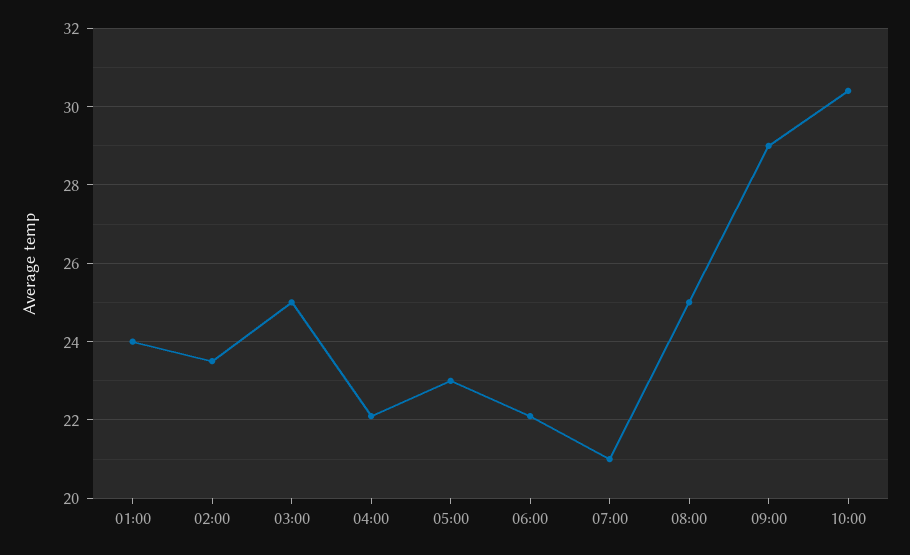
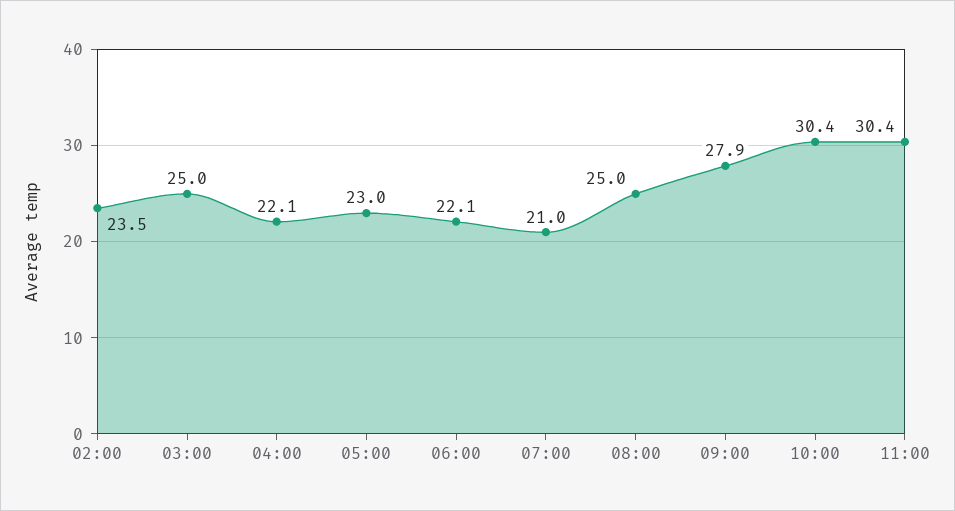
01:00: 24 -> none
09:00: 29 -> 27.9
11:00: none -> 30.4

